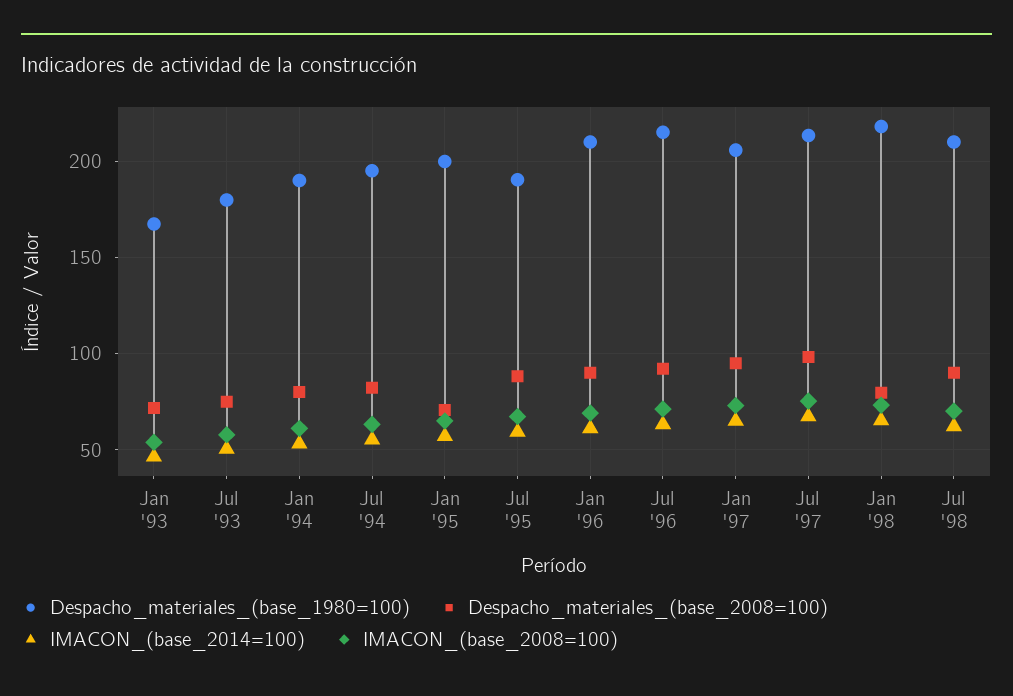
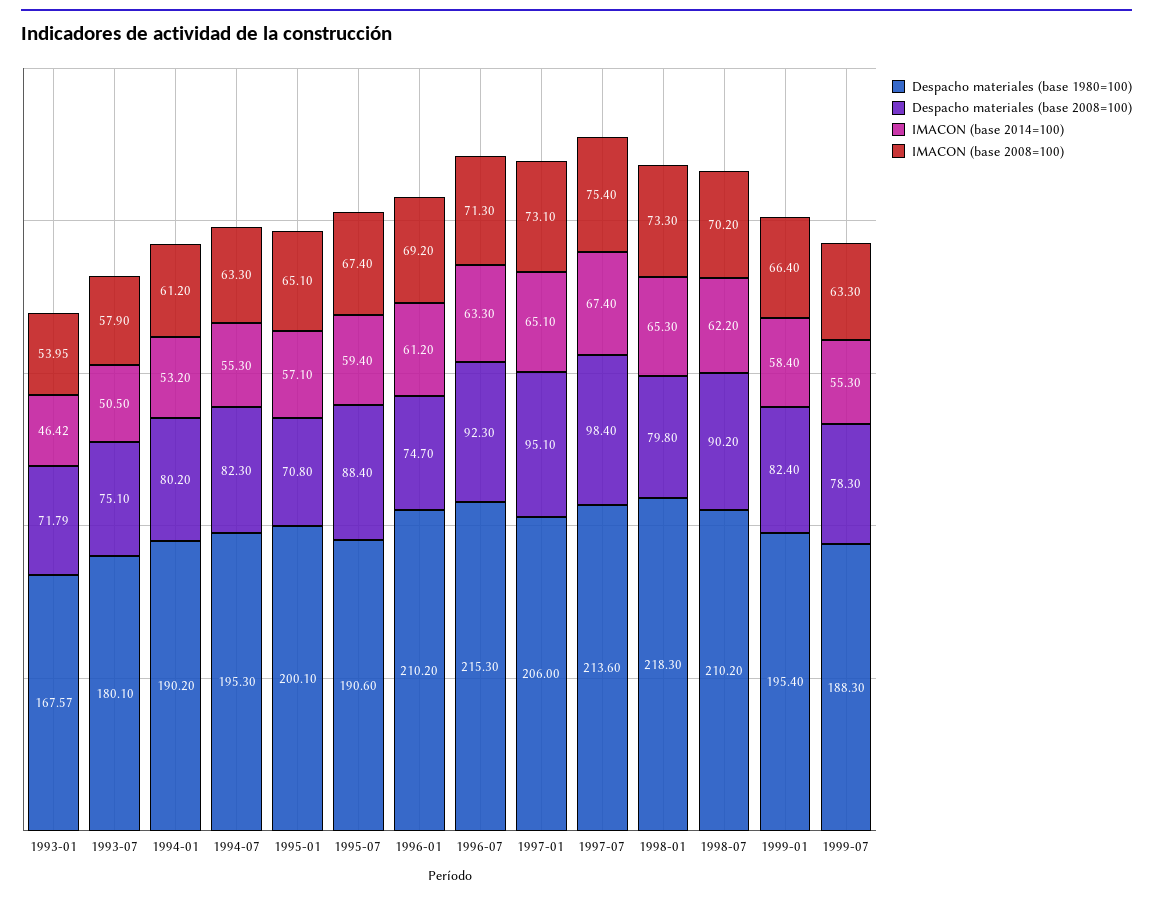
Despacho_materiales_(base_2008=100), Jan '96: 90 -> 74.7
Despacho_materiales_(base_1980=100), 1999-01: none -> 195.4
Despacho_materiales_(base_2008=100), 1999-01: none -> 82.4
IMACON_(base_2014=100), 1999-01: none -> 58.4
IMACON_(base_2008=100), 1999-01: none -> 66.4
Despacho_materiales_(base_1980=100), 1999-07: none -> 188.3
Despacho_materiales_(base_2008=100), 1999-07: none -> 78.3
IMACON_(base_2014=100), 1999-07: none -> 55.3
IMACON_(base_2008=100), 1999-07: none -> 63.3

